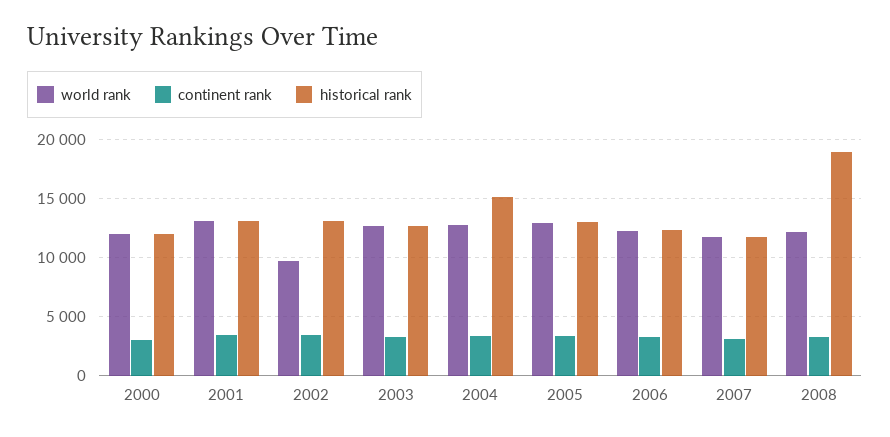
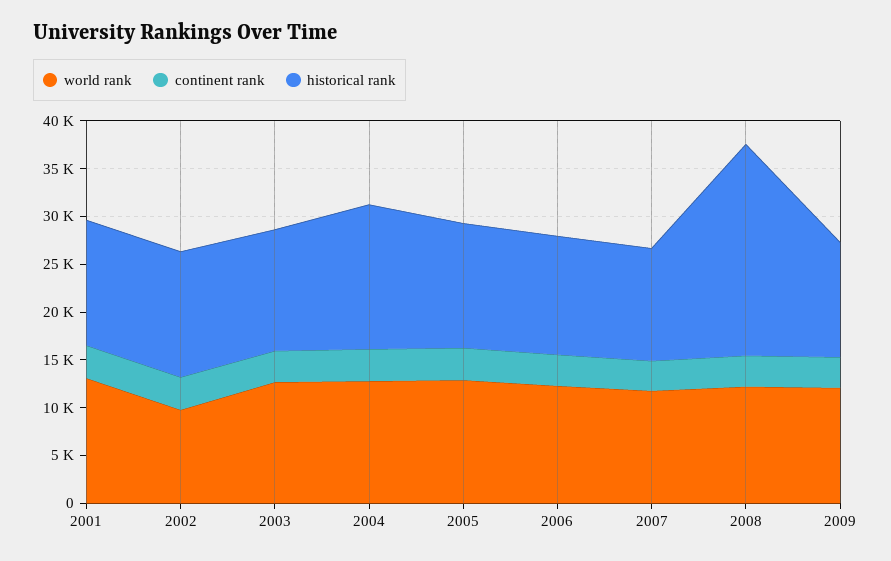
world rank, 2000: 12000 -> none
continent rank, 2000: 3000 -> none
historical rank, 2000: 12000 -> none
historical rank, 2008: 19000 -> 22000
world rank, 2009: none -> 12000
continent rank, 2009: none -> 3000
historical rank, 2009: none -> 12000

